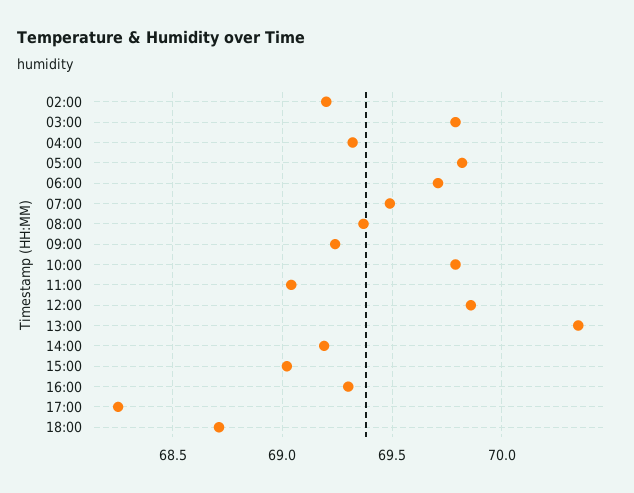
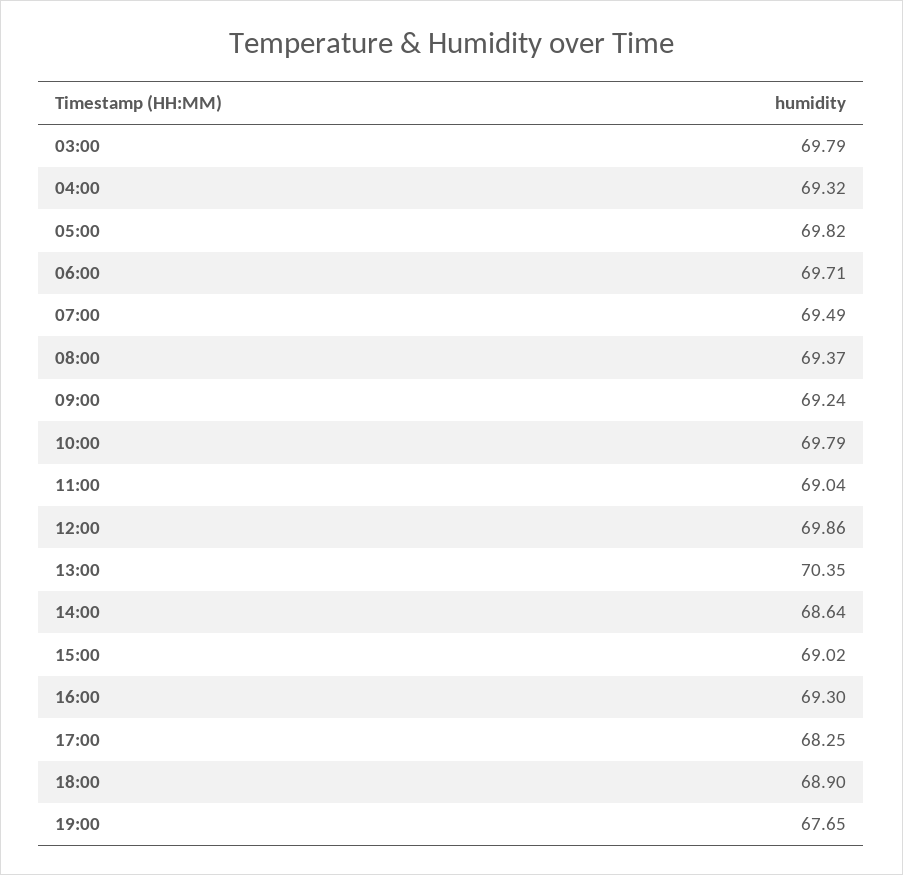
02:00: 69.2 -> none
14:00: 69.2 -> 68.64
18:00: 68.7 -> 68.9
19:00: none -> 67.65

